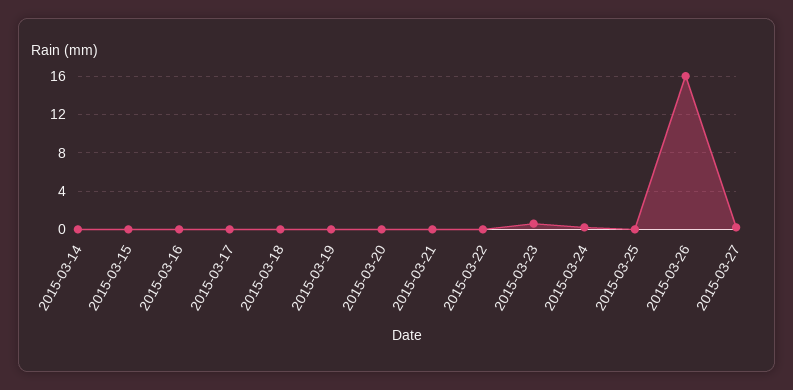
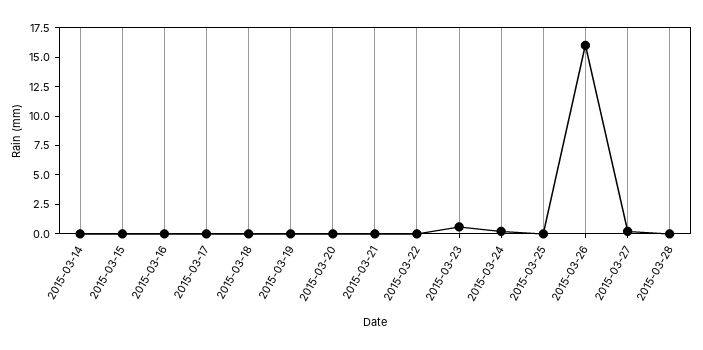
2015-03-28: none -> 0

